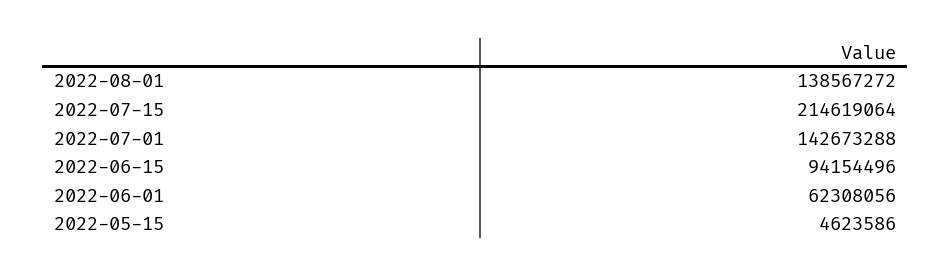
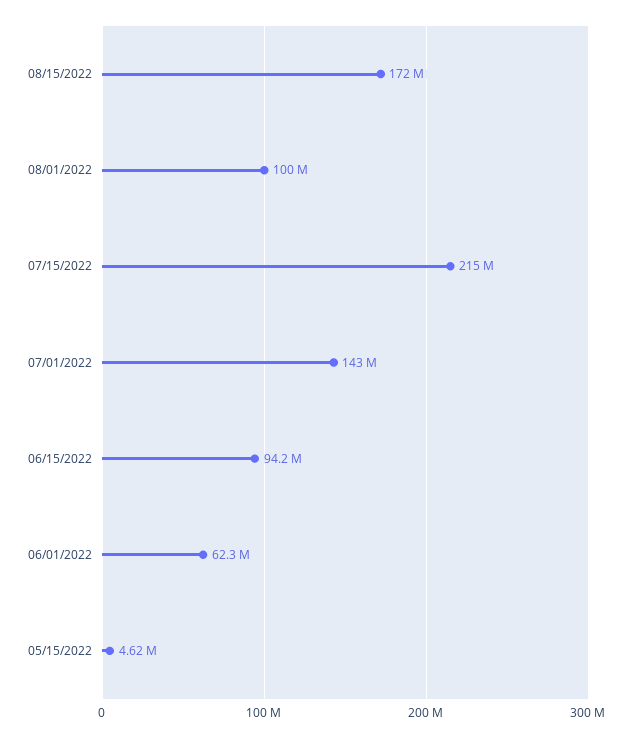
2022-08-01: 138567272 -> 100000000
08/15/2022: none -> 172000000

